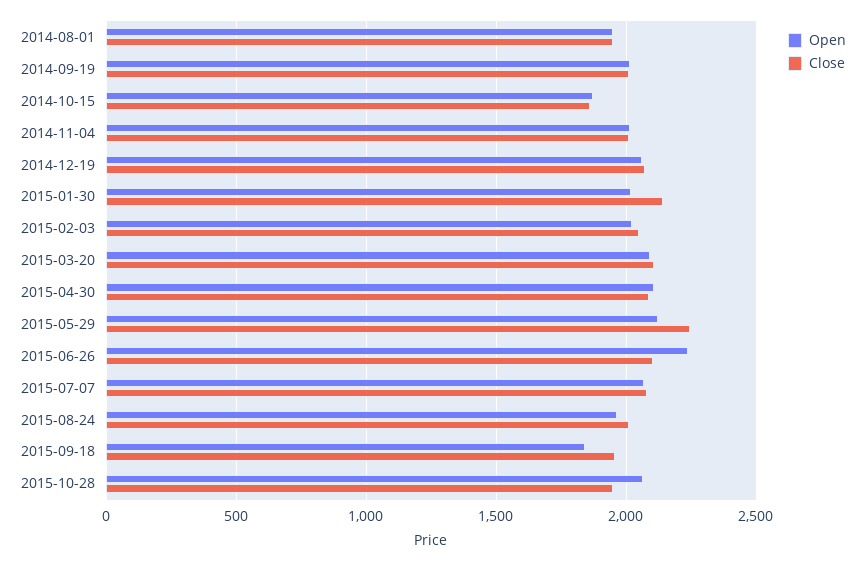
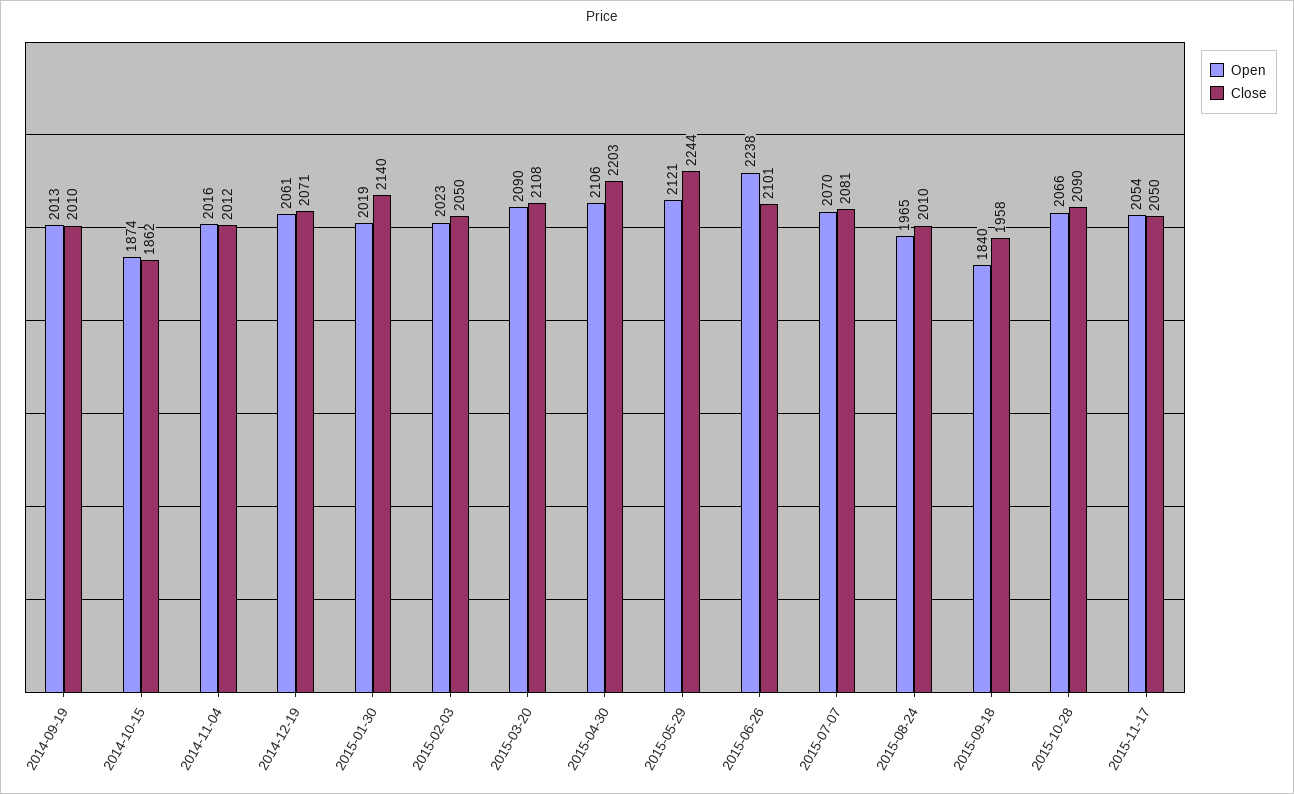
Open, 2014-08-01: 1950 -> none
Close, 2014-08-01: 1950 -> none
Close, 2015-04-30: 2100 -> 2203
Close, 2015-10-28: 1950 -> 2090
Open, 2015-11-17: none -> 2054
Close, 2015-11-17: none -> 2050

